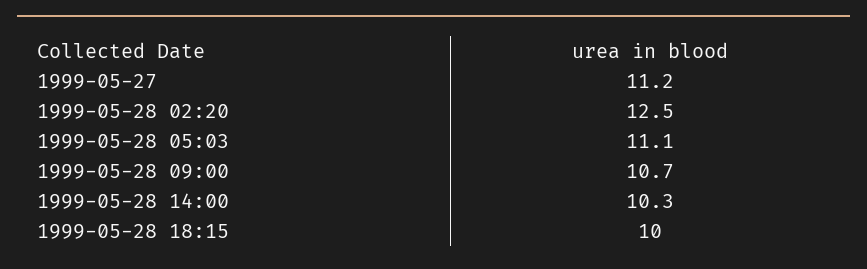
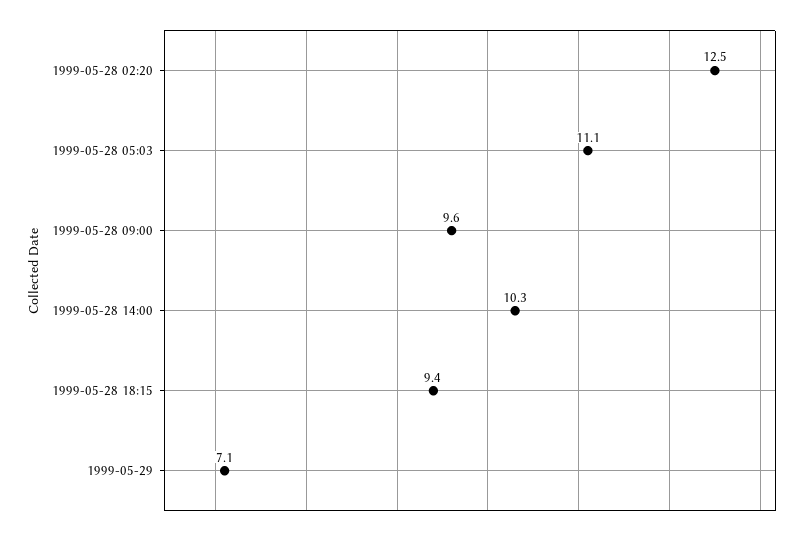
1999-05-27: 11.2 -> none
1999-05-28 09:00: 10.7 -> 9.6
1999-05-28 18:15: 10 -> 9.4
1999-05-29: none -> 7.1

